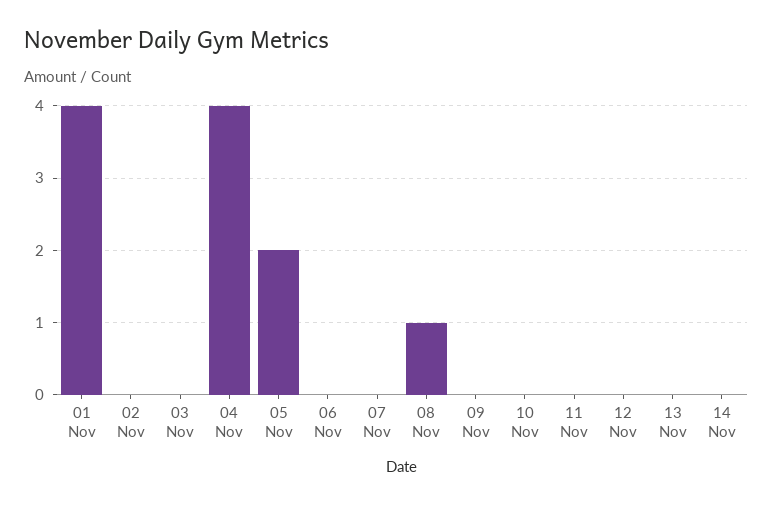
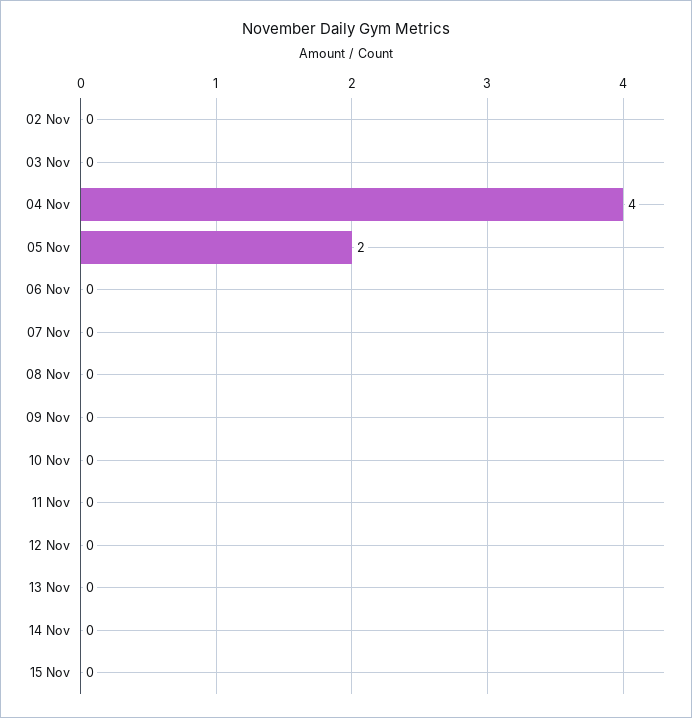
01 Nov: 4 -> none
08 Nov: 1 -> 0
15 Nov: none -> 0

